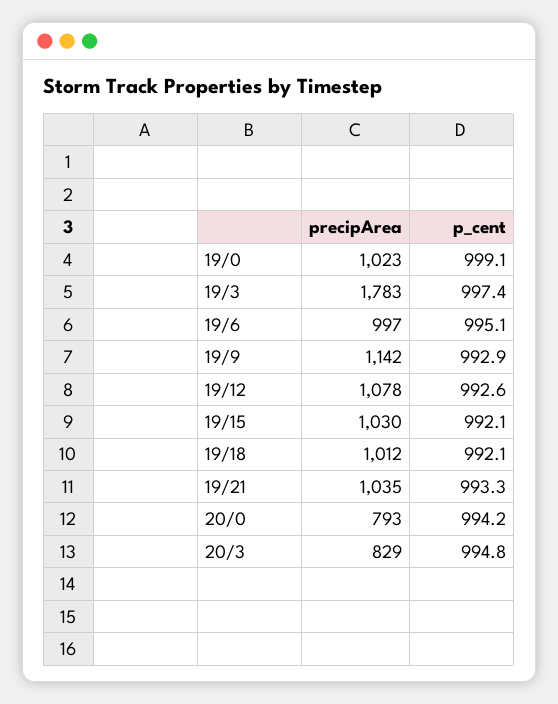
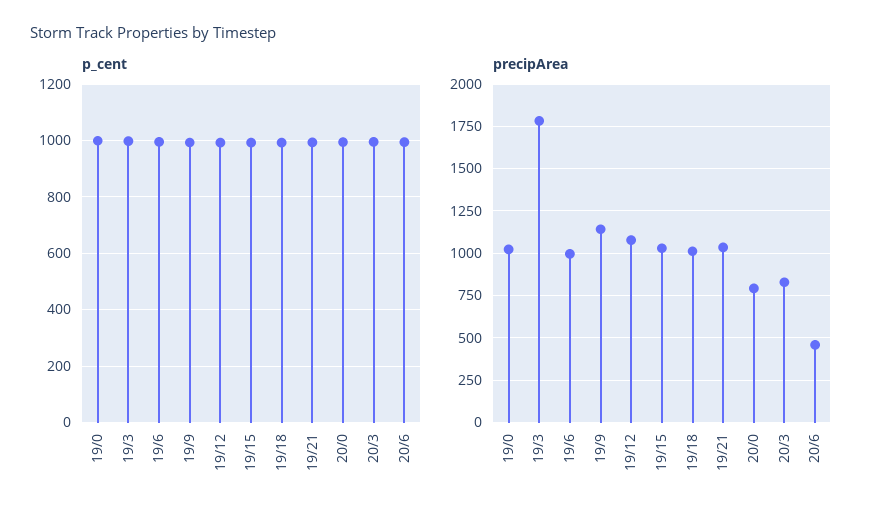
p_cent, 20/6: none -> 1000
precipArea, 20/6: none -> 450

